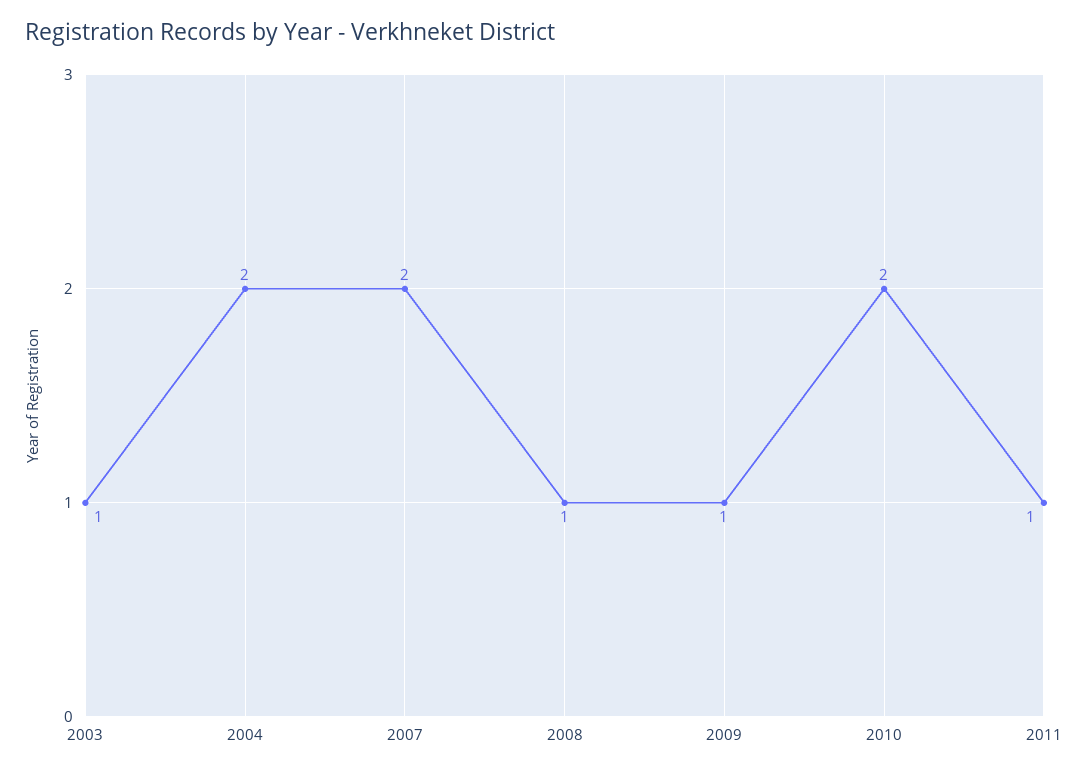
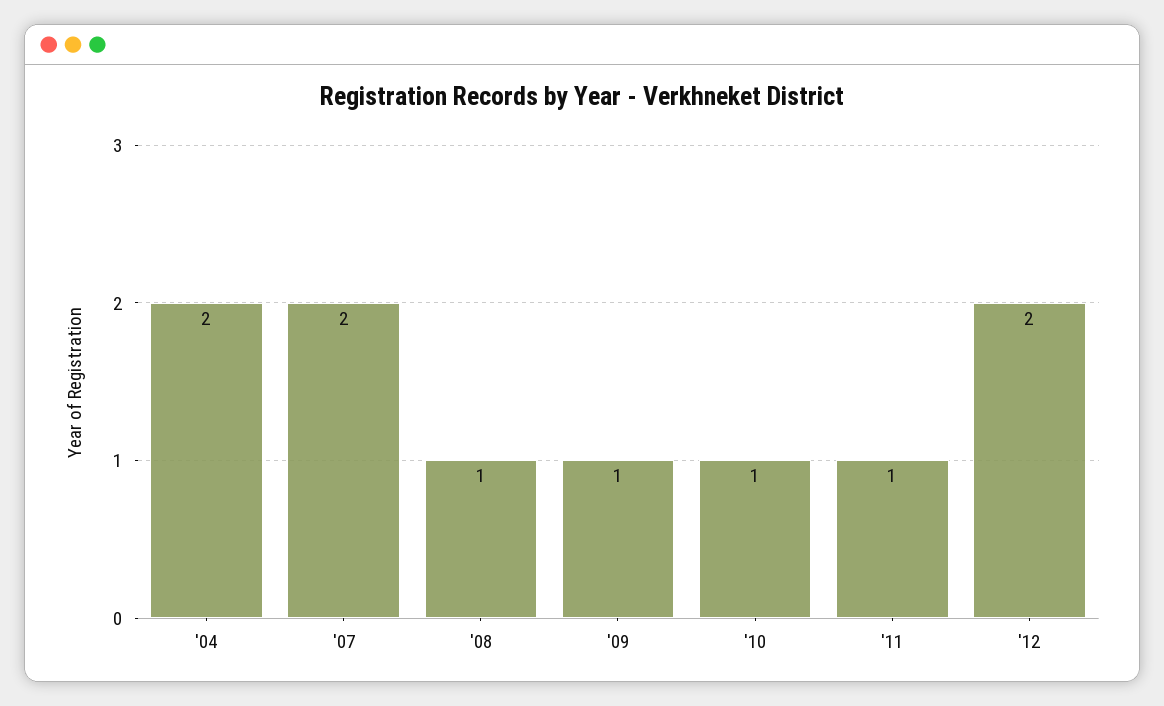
2003: 1 -> none
2010: 2 -> 1
'12: none -> 2

